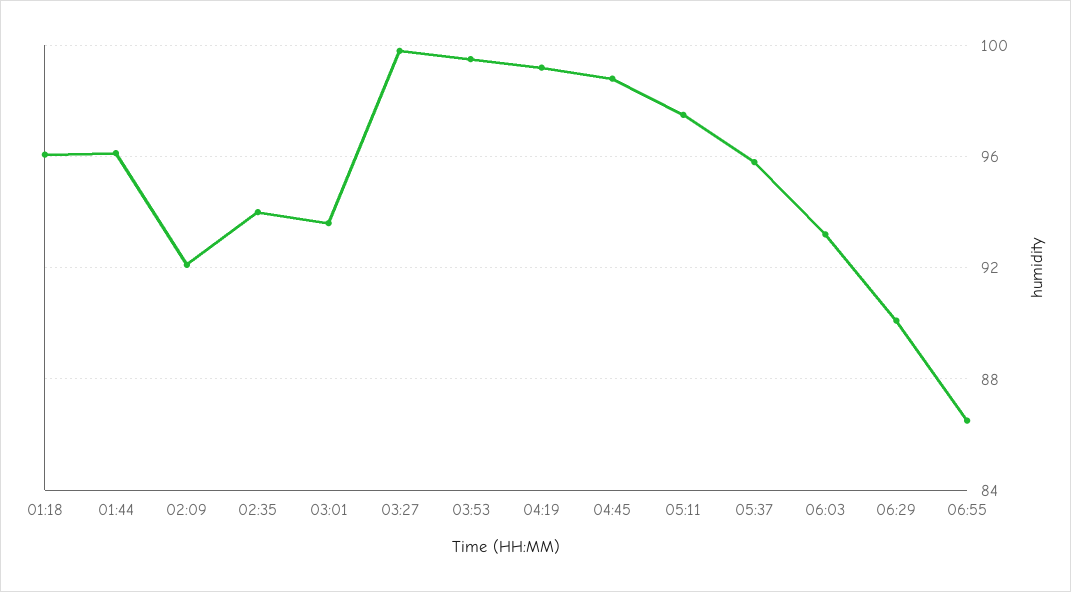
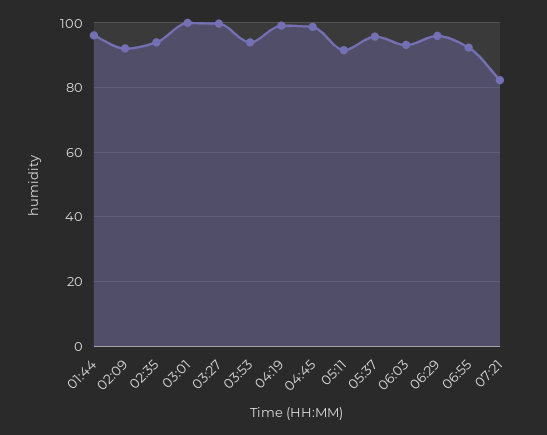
01:18: 96 -> none
03:01: 93.5 -> 100
03:53: 99.5 -> 94
05:11: 97.5 -> 92
06:29: 90 -> 96
06:55: 86.5 -> 92
07:21: none -> 82

